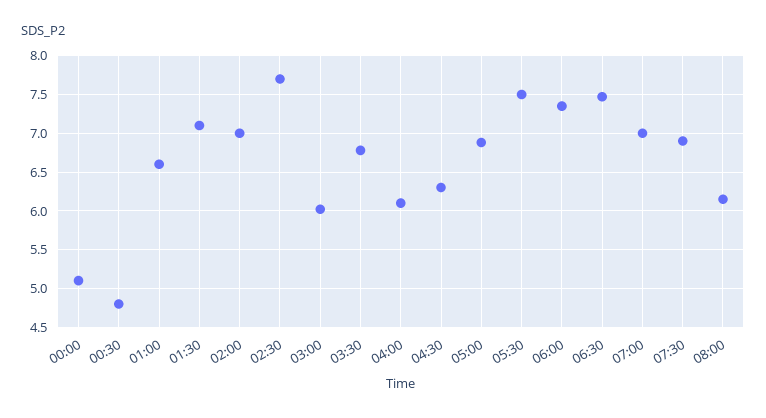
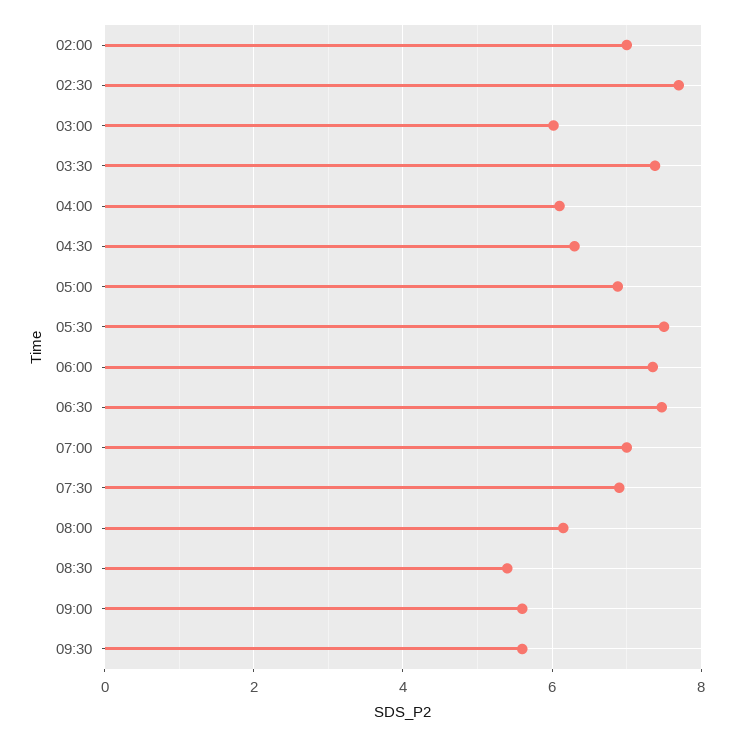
00:00: 5.1 -> none
00:30: 4.8 -> none
01:00: 6.6 -> none
01:30: 7.1 -> none
03:30: 6.8 -> 7.4
08:30: none -> 5.4
09:00: none -> 5.6
09:30: none -> 5.6

